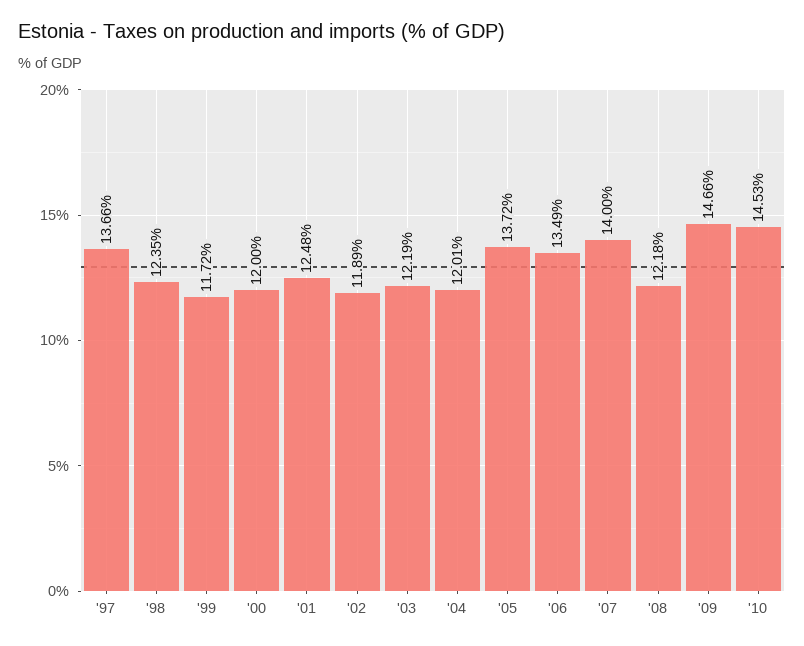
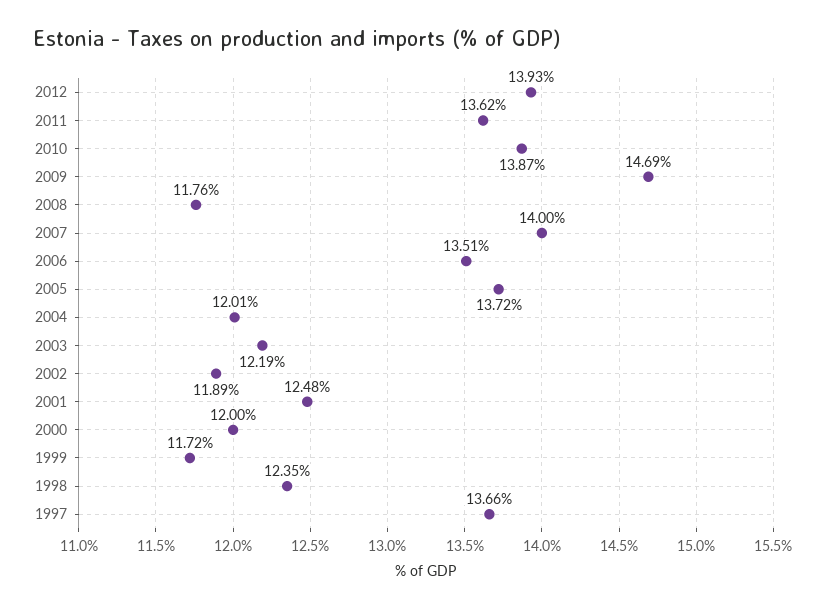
'06: 13.49 -> 13.51
'08: 12.18 -> 11.76
'09: 14.66 -> 14.69
'10: 14.53 -> 13.87
2012: none -> 13.93
2011: none -> 13.62

